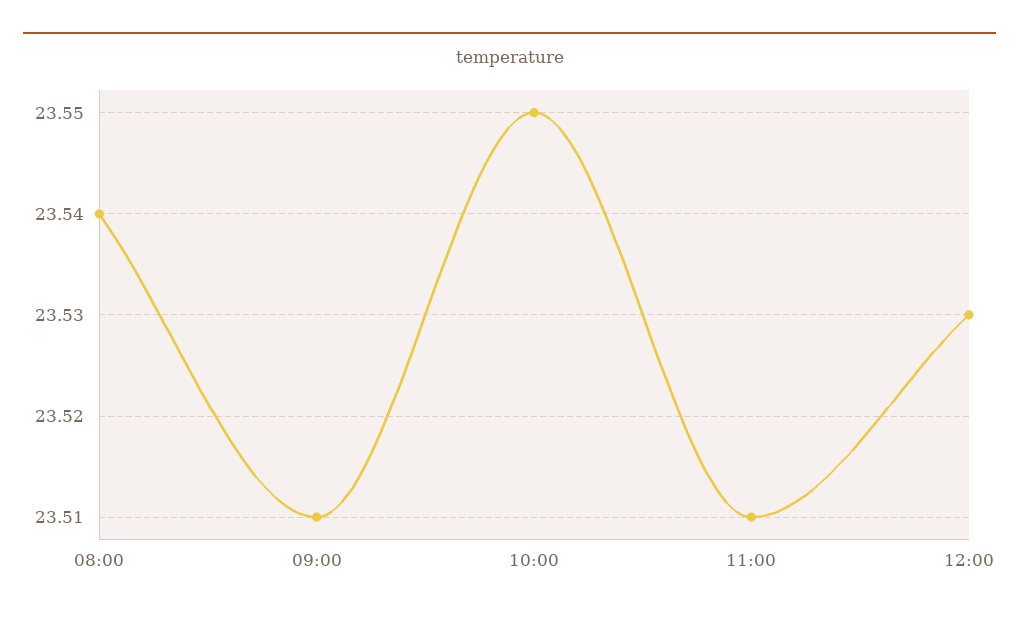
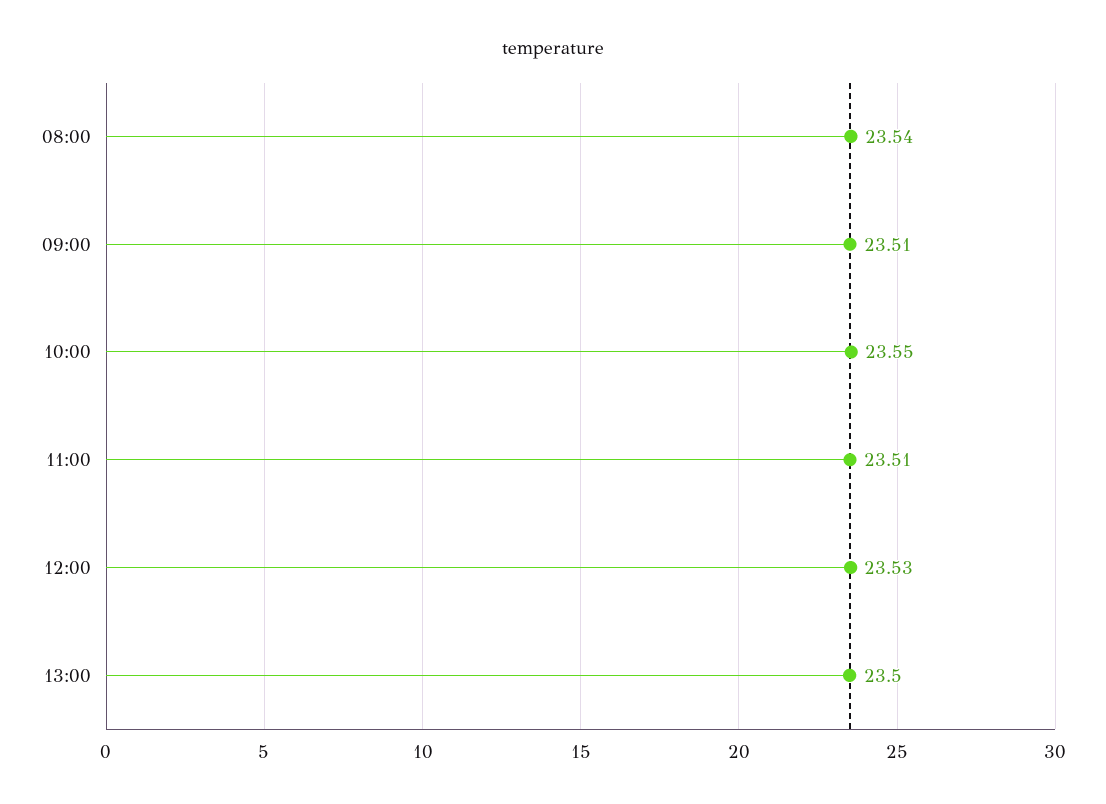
13:00: none -> 23.5

